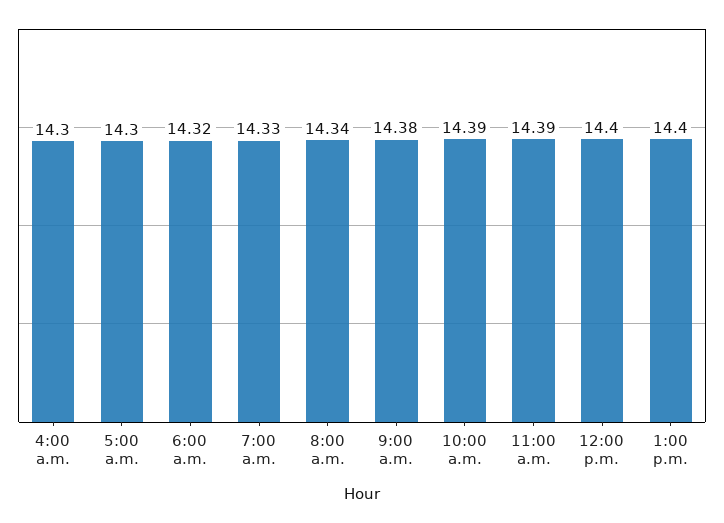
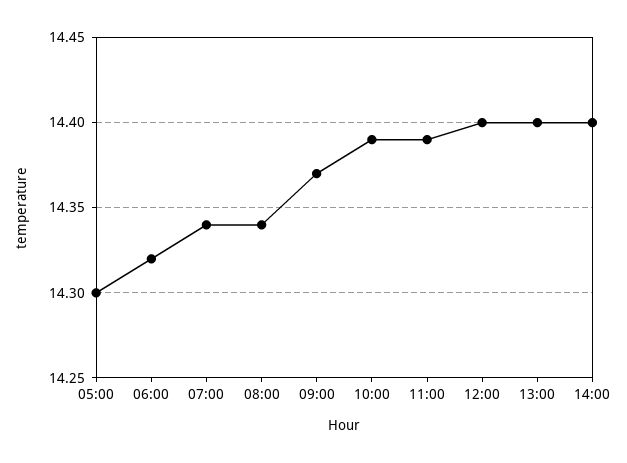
4:00 a.m.: 14.3 -> none
7:00 a.m.: 14.33 -> 14.34
9:00 a.m.: 14.38 -> 14.37
14:00: none -> 14.4

